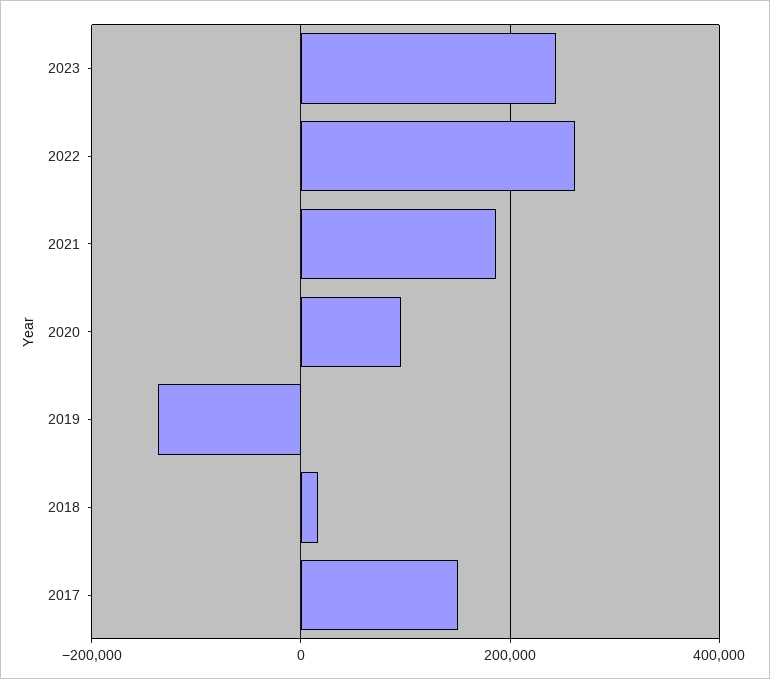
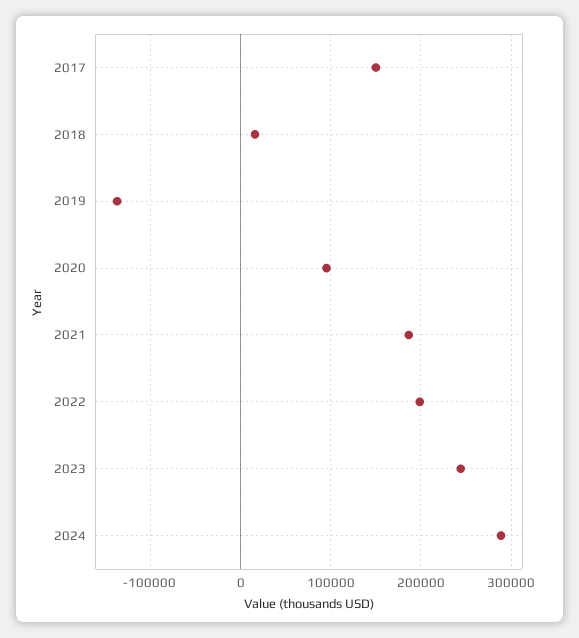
2022: 260000 -> 200000
2024: none -> 290000

